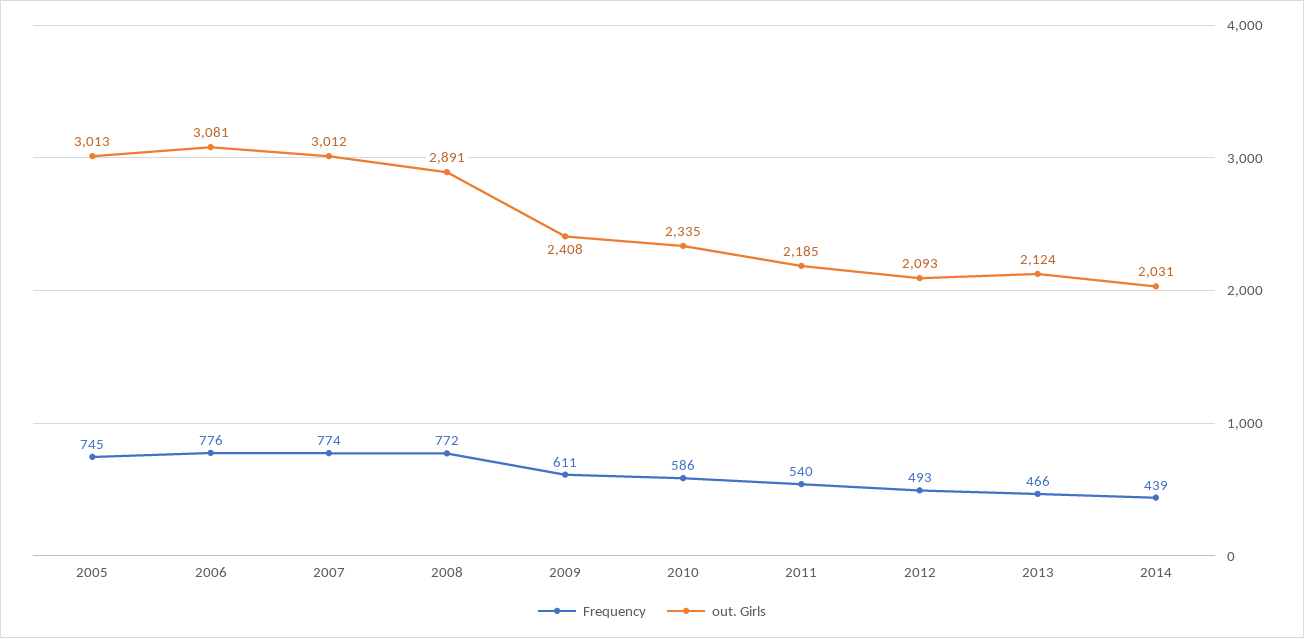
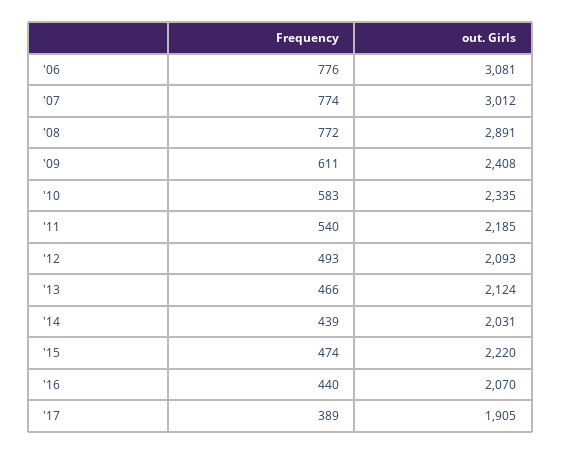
Frequency, 2005: 745 -> none
out. Girls, 2005: 3013 -> none
Frequency, 2010: 586 -> 583
Frequency, '15: none -> 474
out. Girls, '15: none -> 2220
Frequency, '16: none -> 440
out. Girls, '16: none -> 2070
Frequency, '17: none -> 389
out. Girls, '17: none -> 1905

